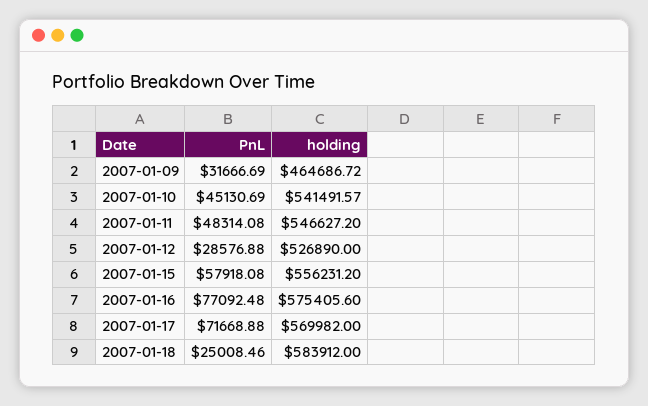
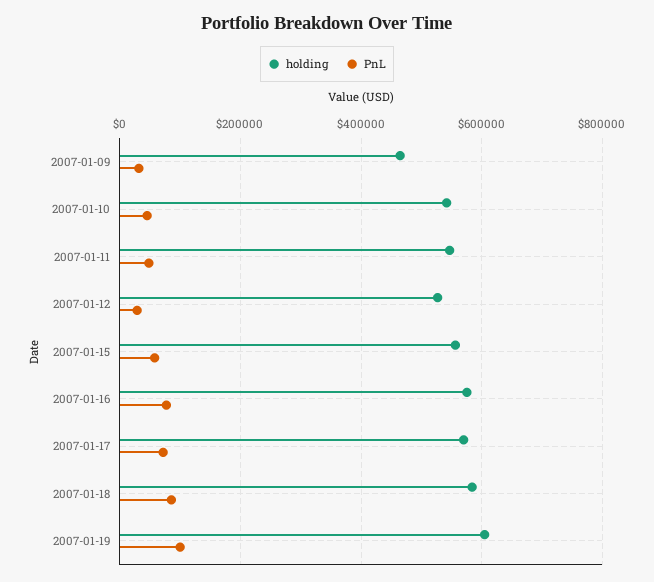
PnL, 2007-01-18: 25008.46 -> 80000
holding, 2007-01-19: none -> 600000
PnL, 2007-01-19: none -> 100000

